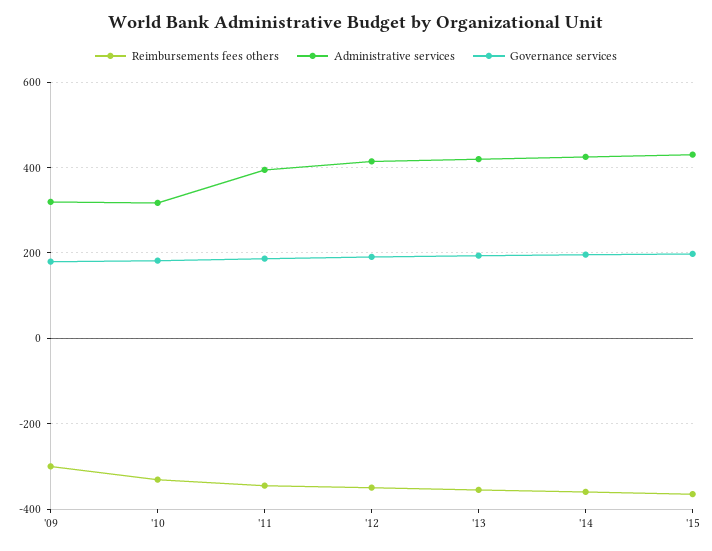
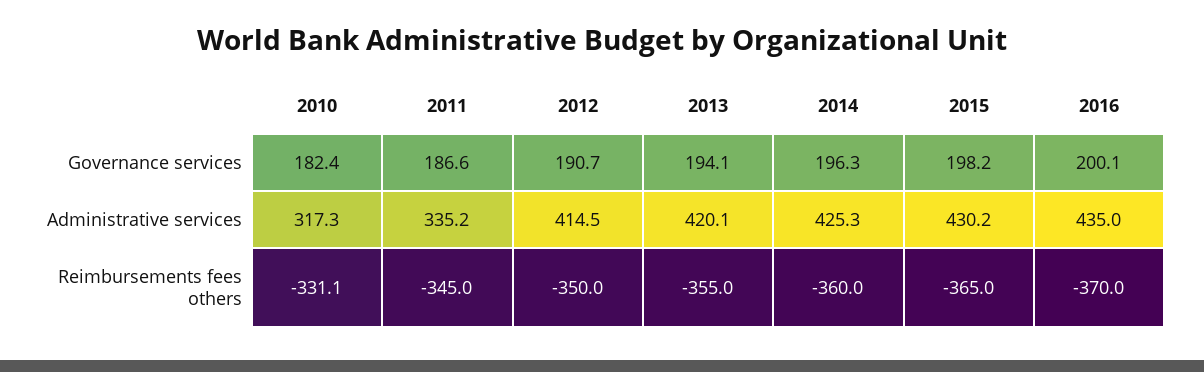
Reimbursements fees others, '09: -300 -> none
Administrative services, '09: 320 -> none
Governance services, '09: 180 -> none
Administrative services, '11: 400 -> 335.2
Governance services, 2016: none -> 200.1
Administrative services, 2016: none -> 435
Reimbursements fees others, 2016: none -> -370

